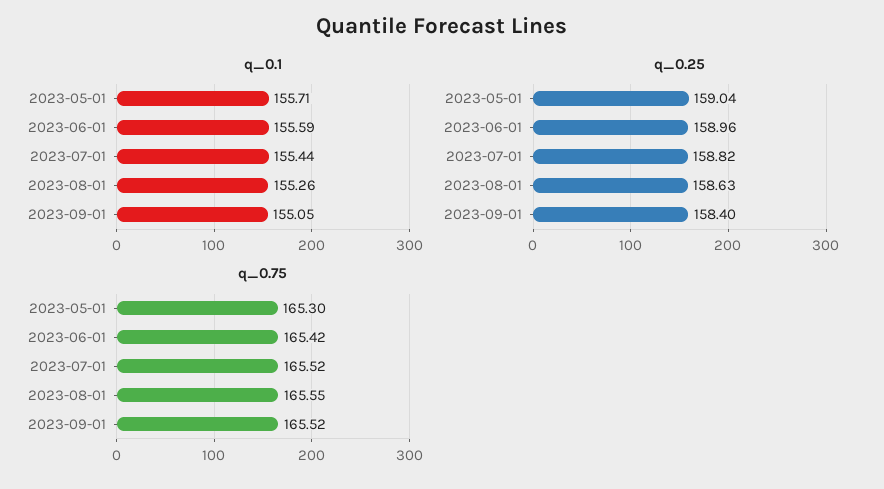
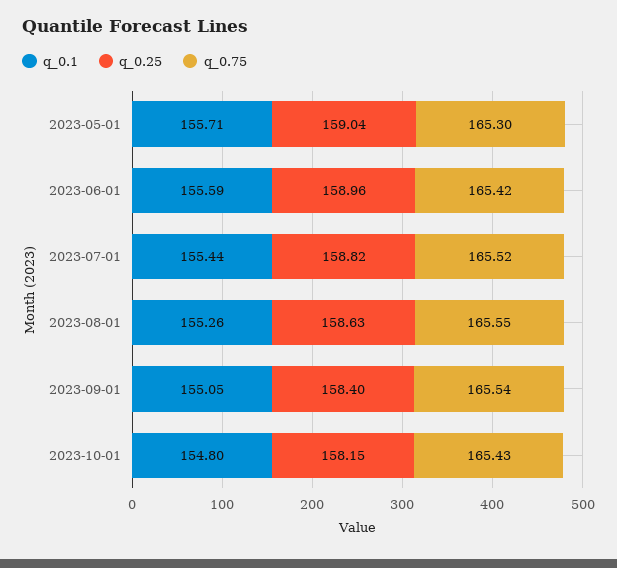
q_0.75, 2023-09-01: 165.52 -> 165.54
q_0.1, 2023-10-01: none -> 154.8
q_0.25, 2023-10-01: none -> 158.15
q_0.75, 2023-10-01: none -> 165.43

